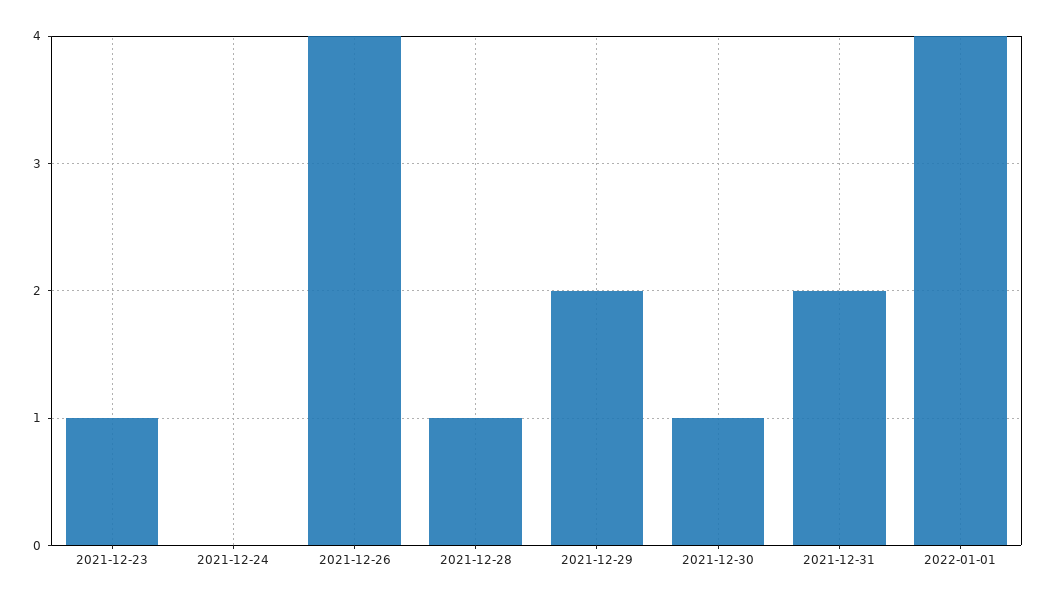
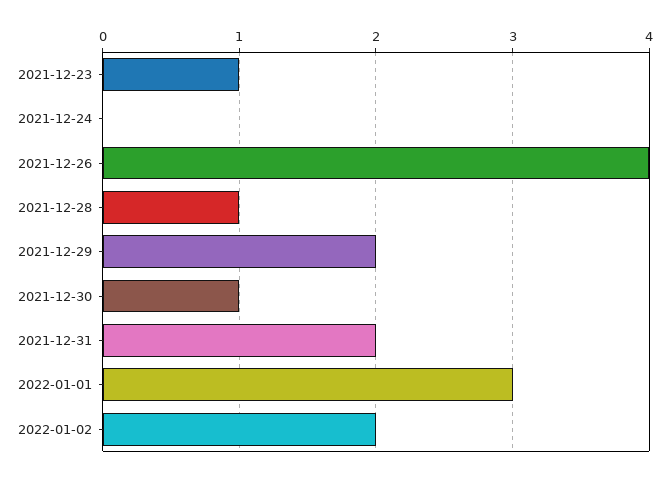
2022-01-01: 4 -> 3
2022-01-02: none -> 2

